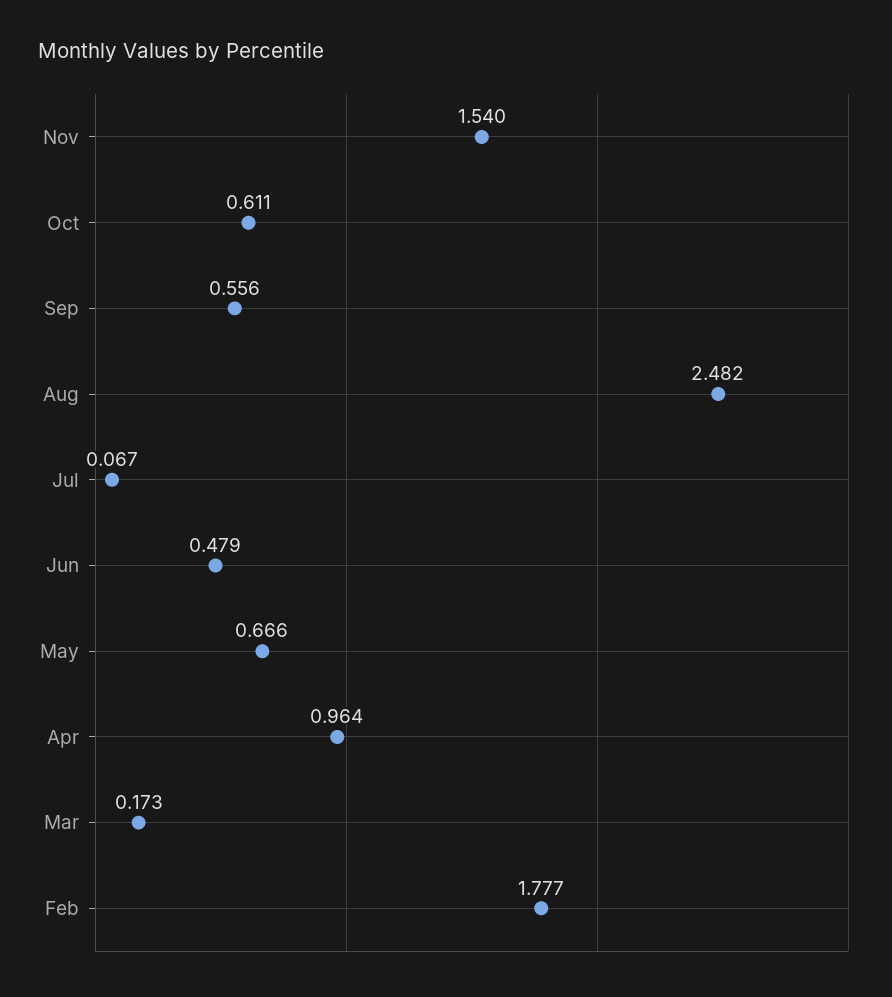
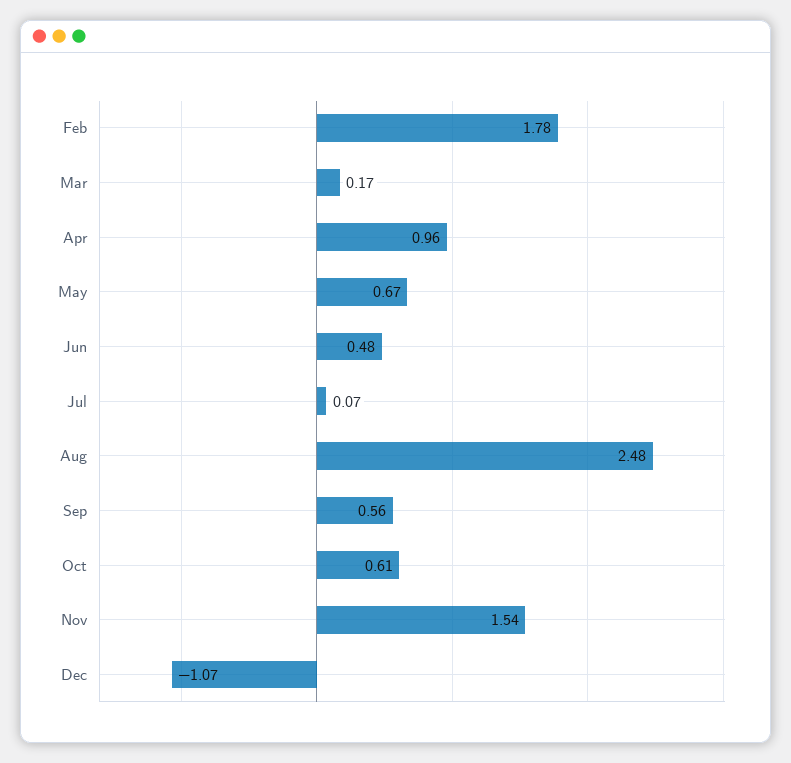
Dec: none -> -1.07

